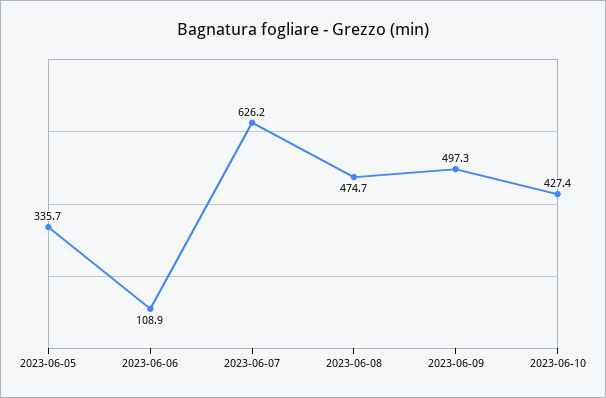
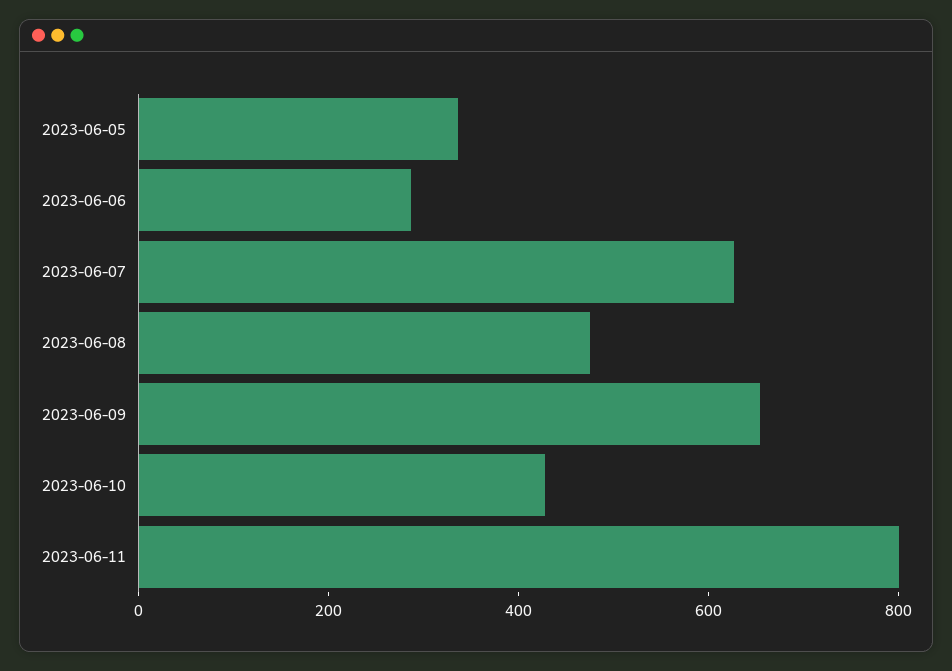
2023-06-06: 108.9 -> 300
2023-06-09: 497.3 -> 650
2023-06-11: none -> 800

